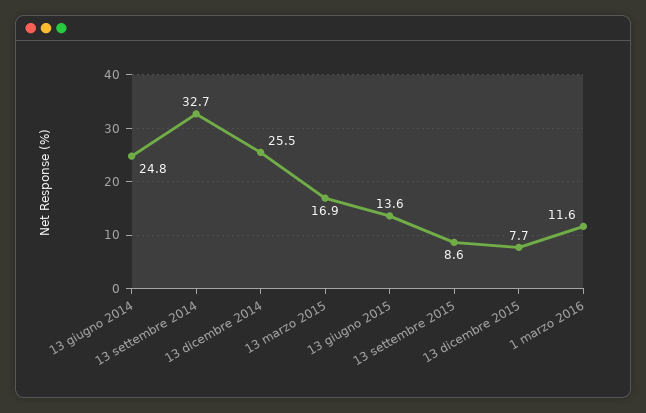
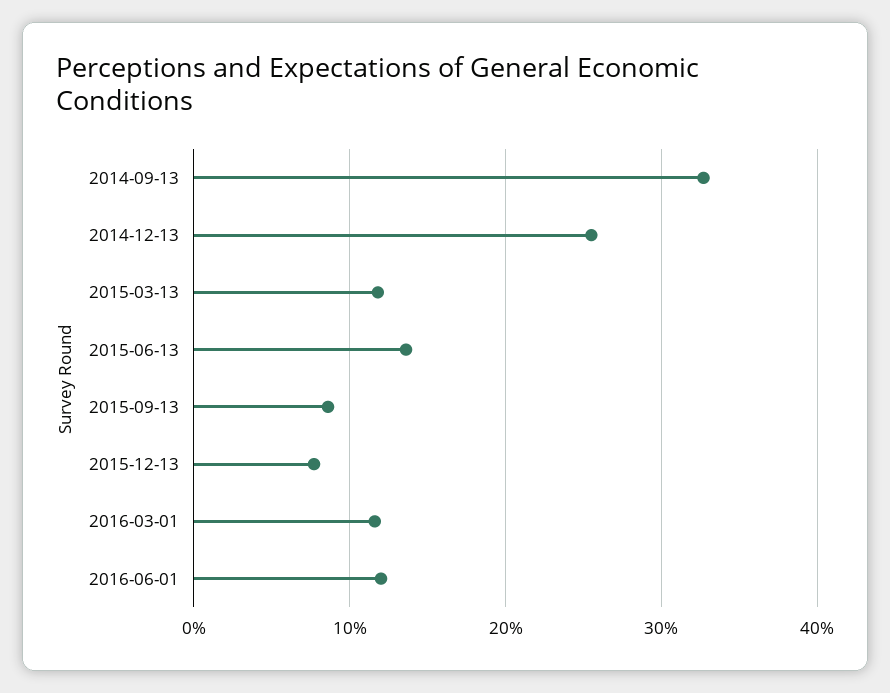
13 giugno 2014: 24.8 -> none
13 marzo 2015: 16.9 -> 12
2016-06-01: none -> 12

